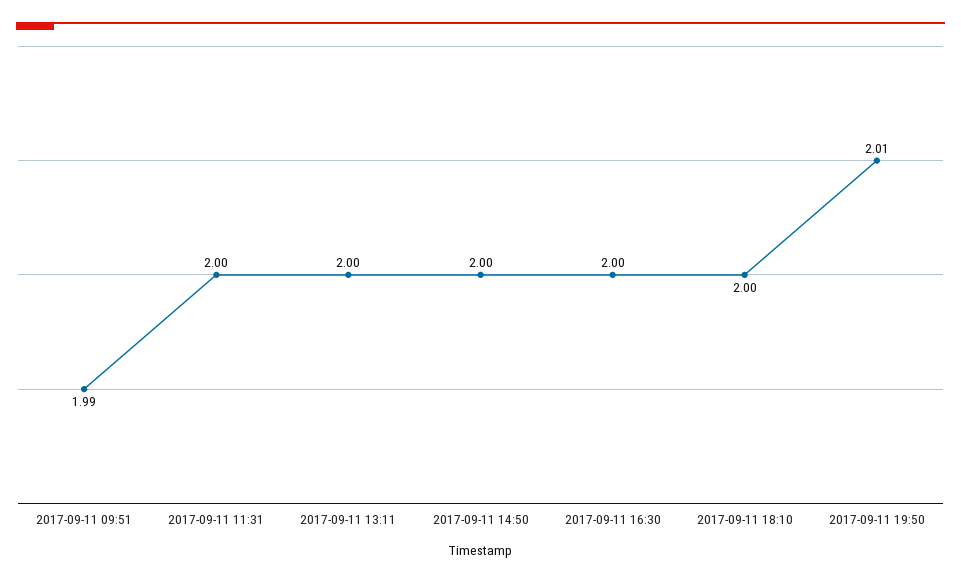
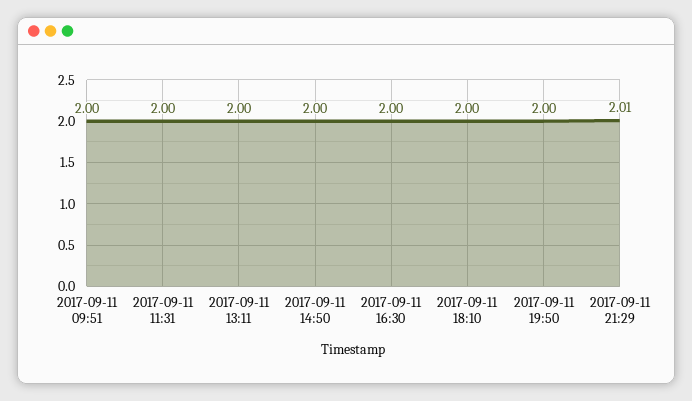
2017-09-11 09:51: 1.99 -> 2
2017-09-11 19:50: 2.01 -> 2
2017-09-11 21:29: none -> 2.01

